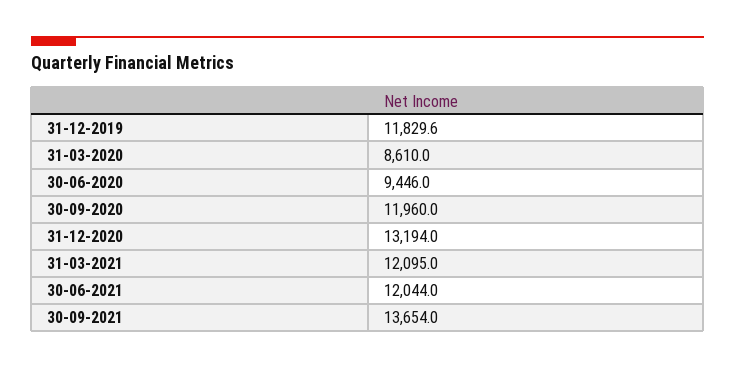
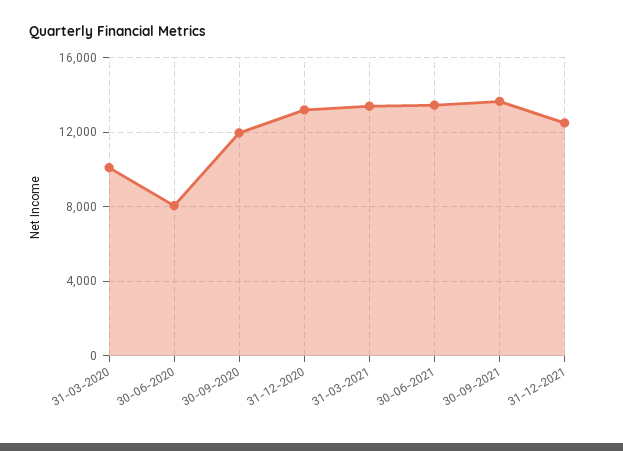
31-12-2019: 11829.6 -> none
31-03-2020: 8610 -> 10000
30-06-2020: 9446 -> 8000
31-03-2021: 12095 -> 13500
30-06-2021: 12044 -> 13500
31-12-2021: none -> 12500

